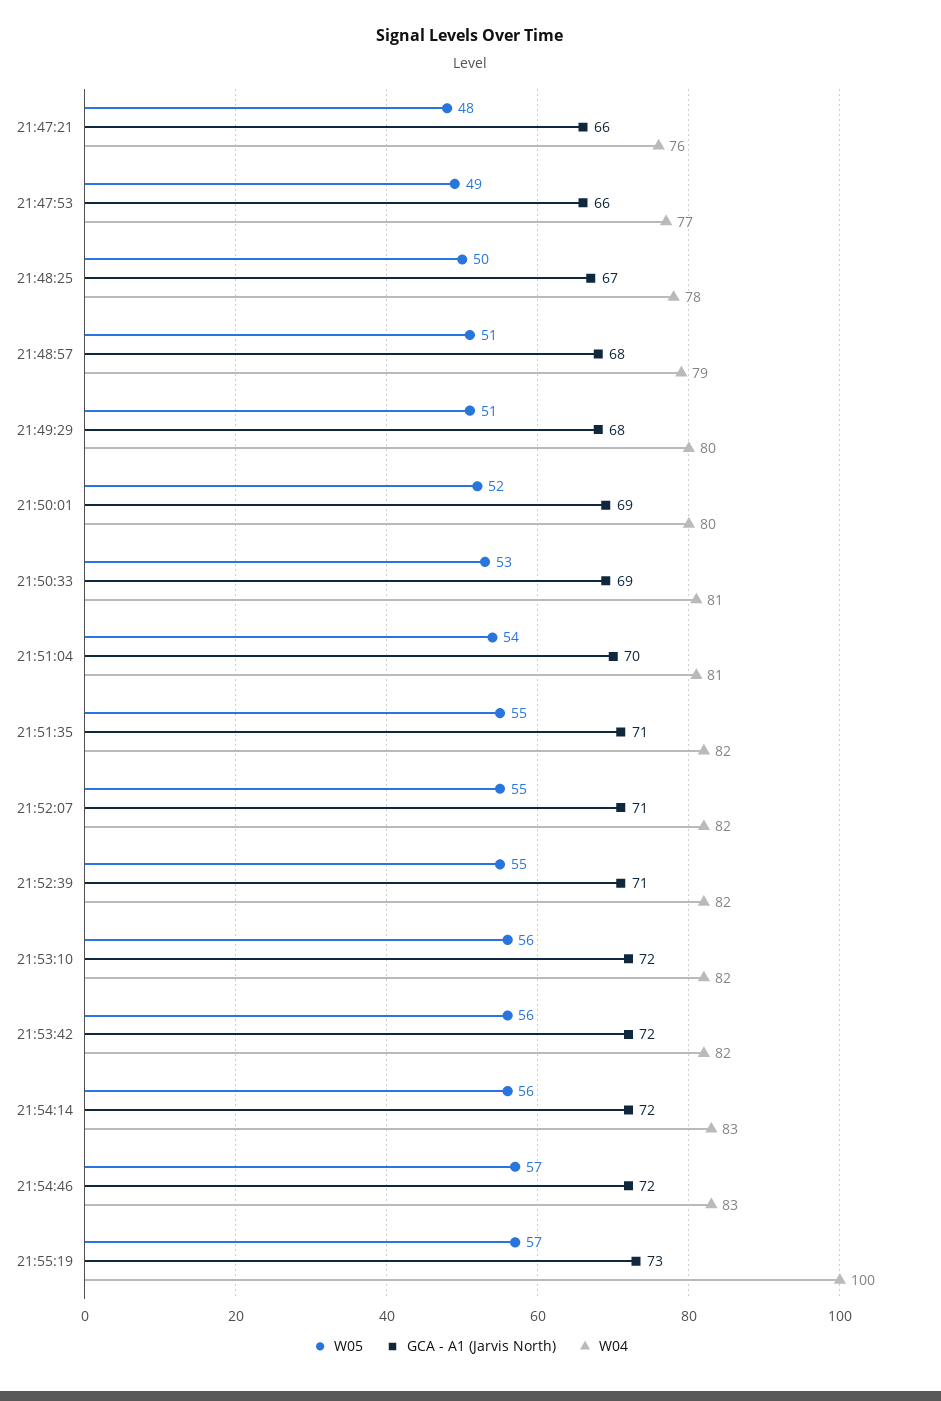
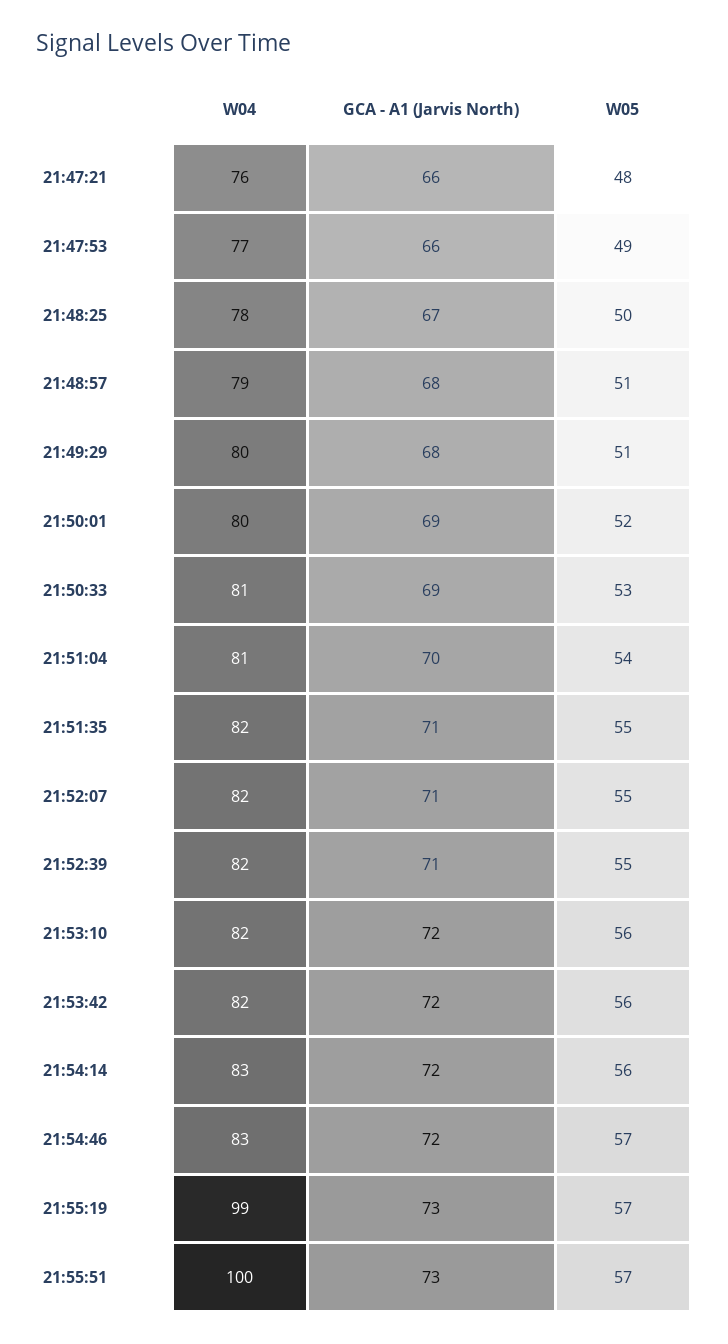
W04, 21:55:19: 100 -> 99
W04, 21:55:51: none -> 100
GCA - A1 (Jarvis North), 21:55:51: none -> 73
W05, 21:55:51: none -> 57

